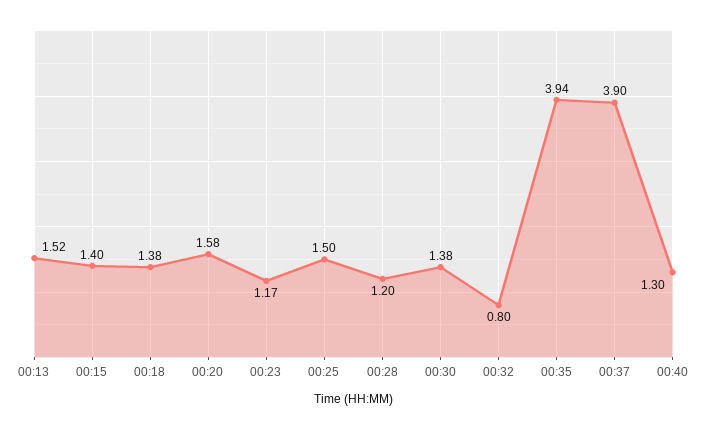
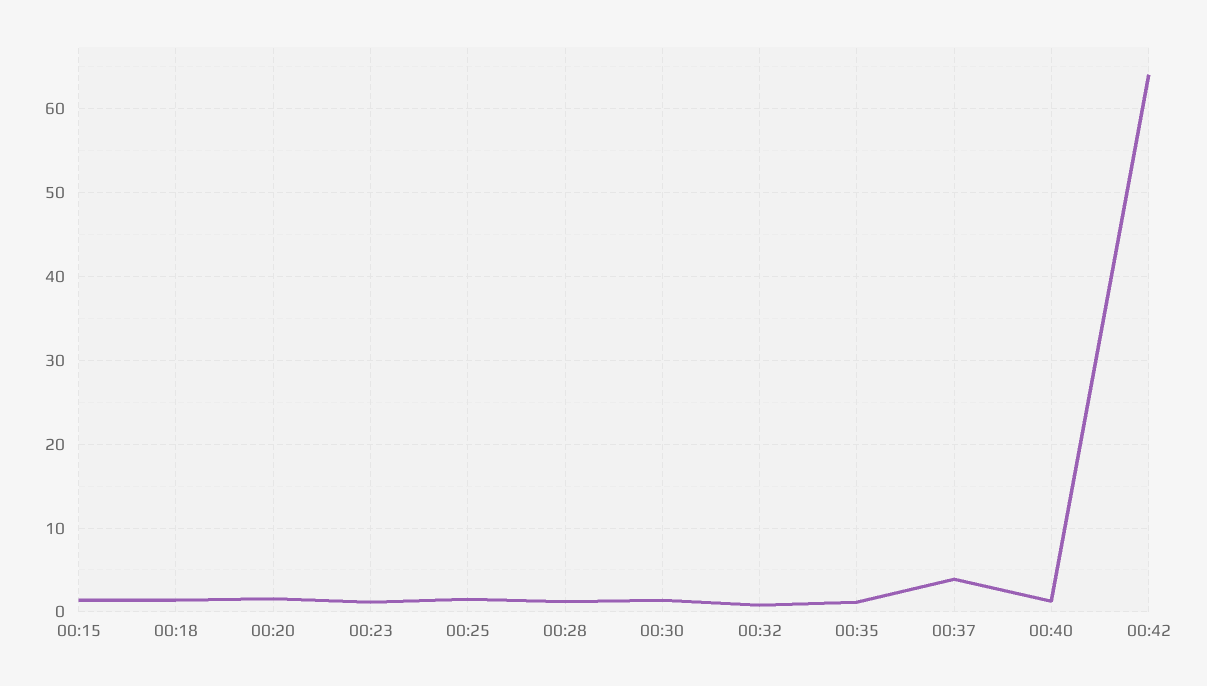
00:13: 1.52 -> none
00:35: 3.94 -> 1
00:42: none -> 64

